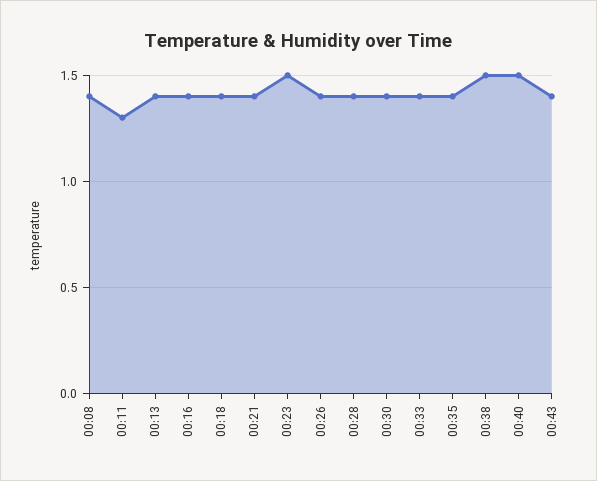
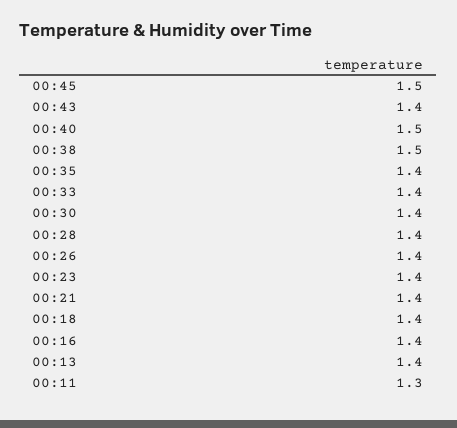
00:08: 1.4 -> none
00:23: 1.5 -> 1.4
00:45: none -> 1.5

